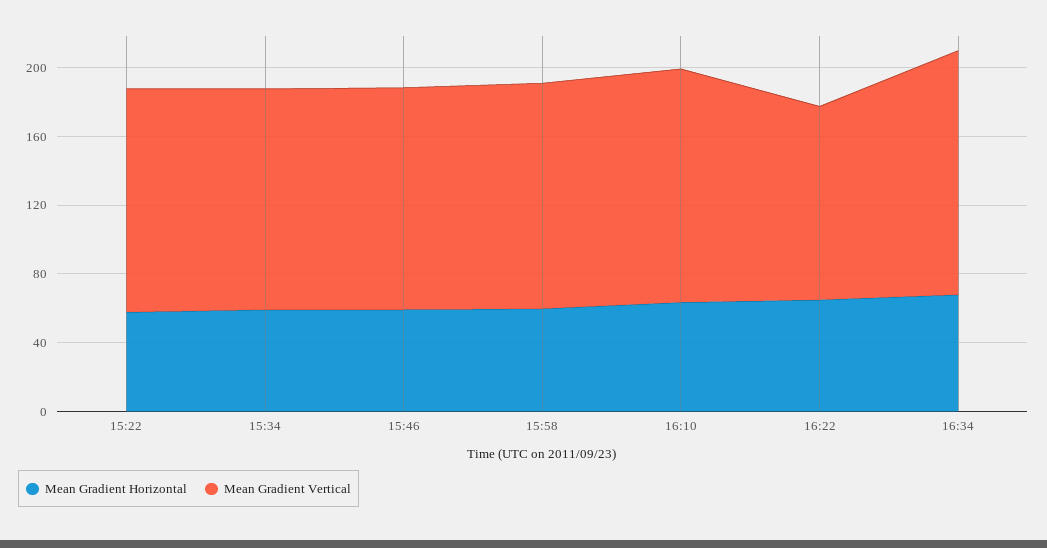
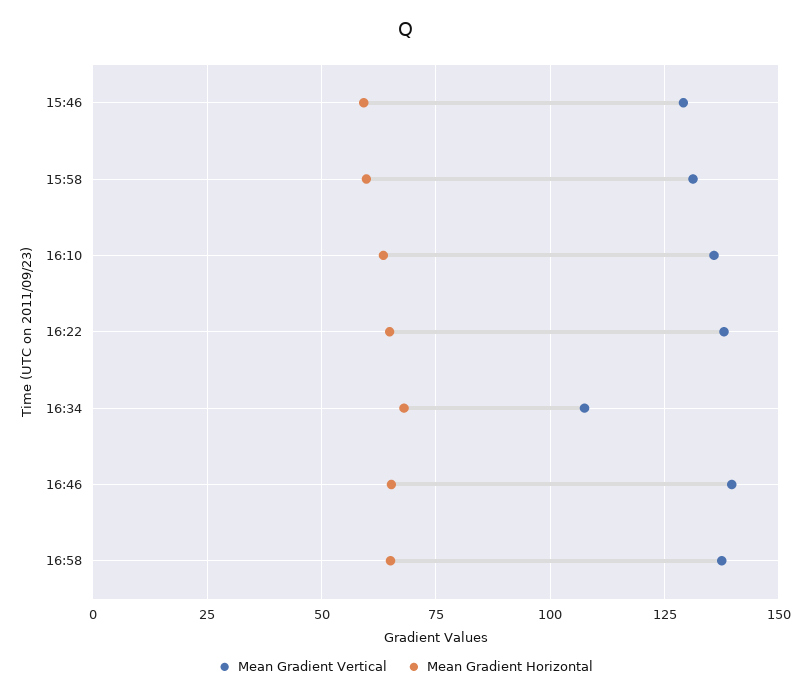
Mean Gradient Horizontal, 15:22: 60 -> none
Mean Gradient Vertical, 15:22: 130 -> none
Mean Gradient Horizontal, 15:34: 60 -> none
Mean Gradient Vertical, 15:34: 130 -> none
Mean Gradient Vertical, 16:22: 110 -> 137.5
Mean Gradient Vertical, 16:34: 140 -> 107.5
Mean Gradient Vertical, 16:46: none -> 140
Mean Gradient Horizontal, 16:46: none -> 65
Mean Gradient Vertical, 16:58: none -> 137.5
Mean Gradient Horizontal, 16:58: none -> 65

